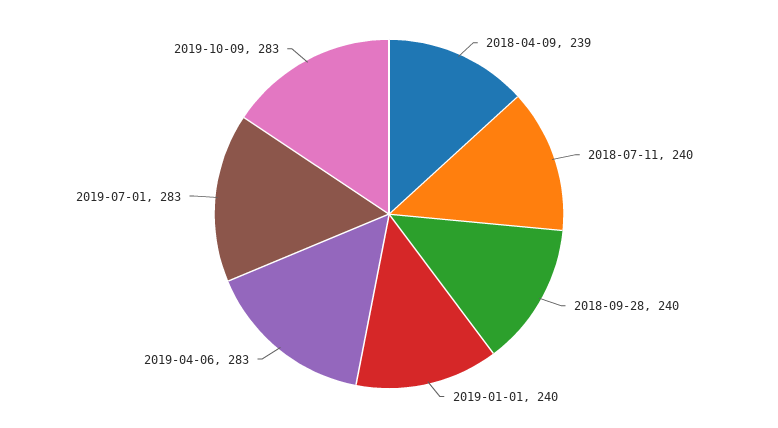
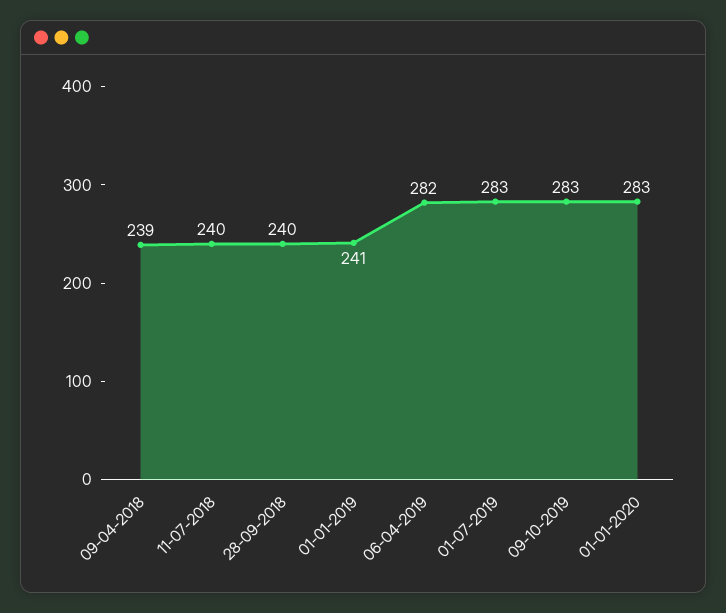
2019-01-01: 240 -> 241
2019-04-06: 283 -> 282
01-01-2020: none -> 283

